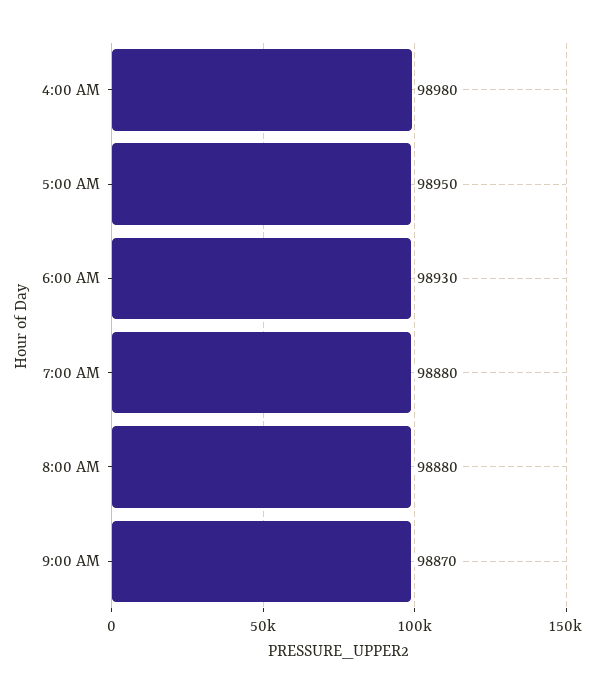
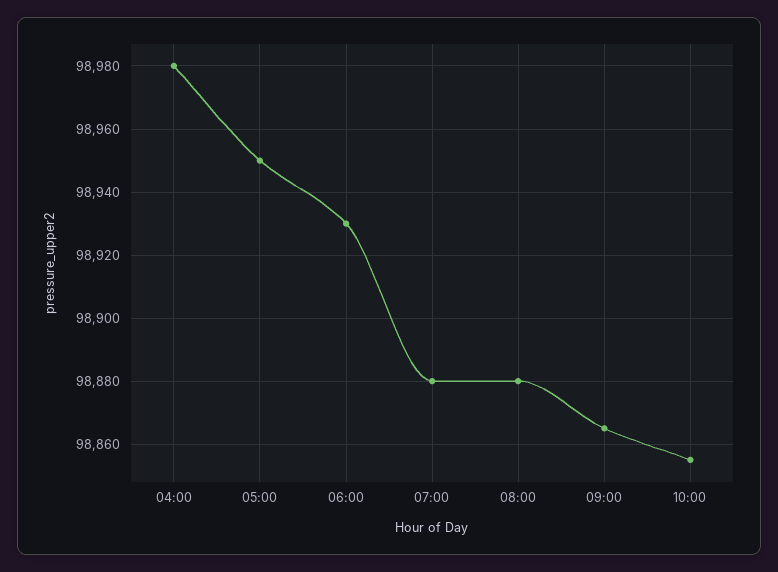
9:00 AM: 98870 -> 98865
10:00: none -> 98855

